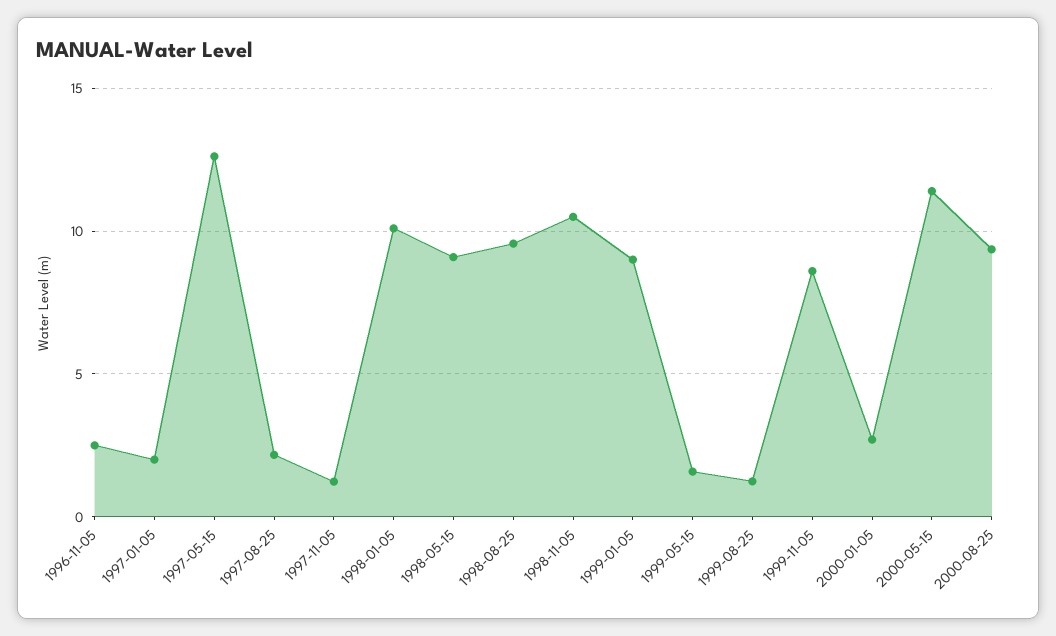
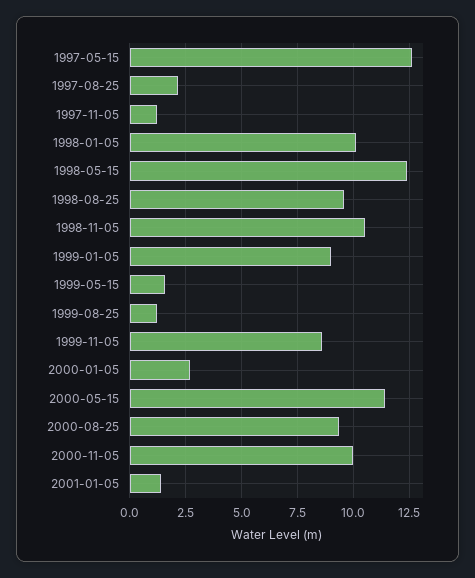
1996-11-05: 2.5 -> none
1997-01-05: 2 -> none
1998-05-15: 9 -> 12.5
2000-11-05: none -> 10
2001-01-05: none -> 1.5

